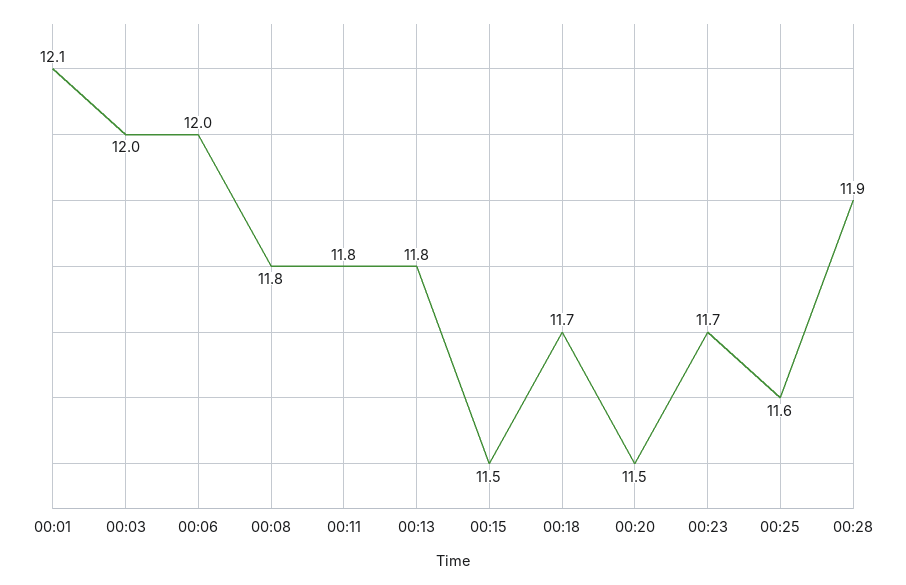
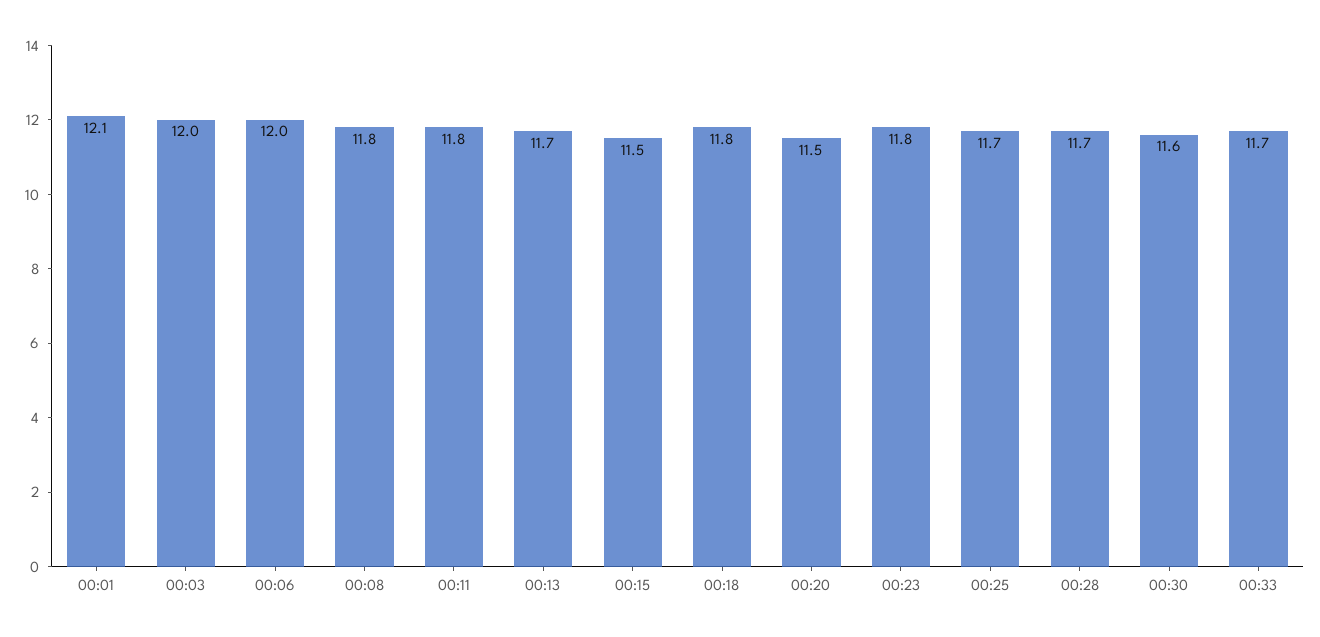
00:13: 11.8 -> 11.7
00:18: 11.7 -> 11.8
00:23: 11.7 -> 11.8
00:25: 11.6 -> 11.7
00:28: 11.9 -> 11.7
00:30: none -> 11.6
00:33: none -> 11.7

